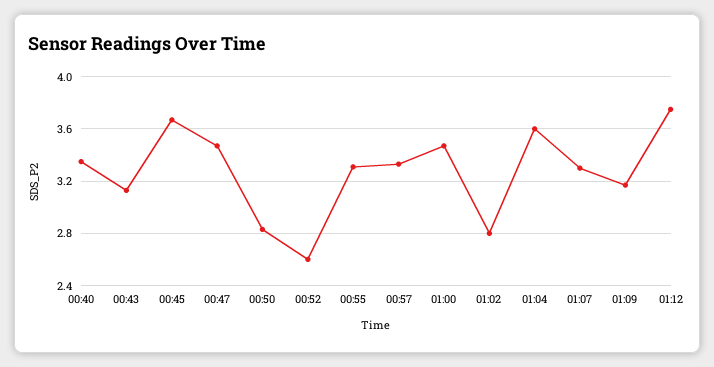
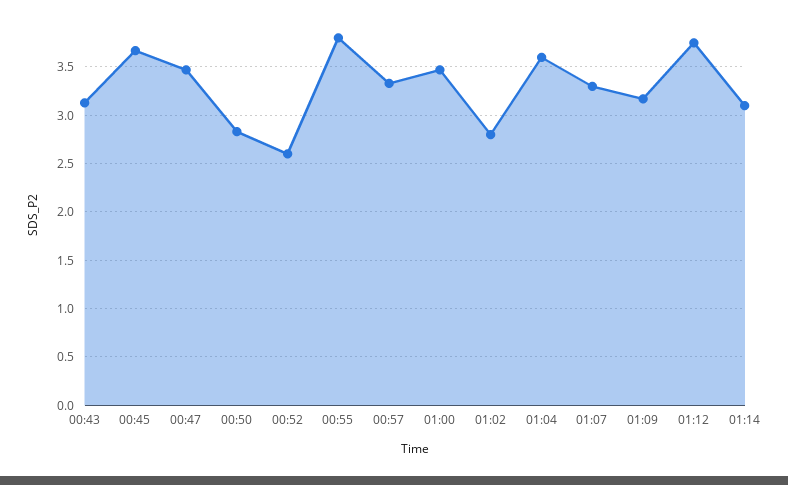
00:40: 3.35 -> none
00:55: 3.3 -> 3.8
01:14: none -> 3.1

